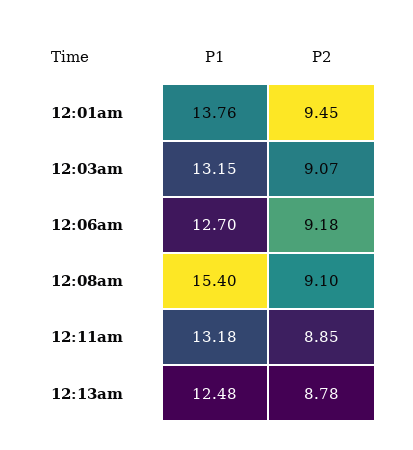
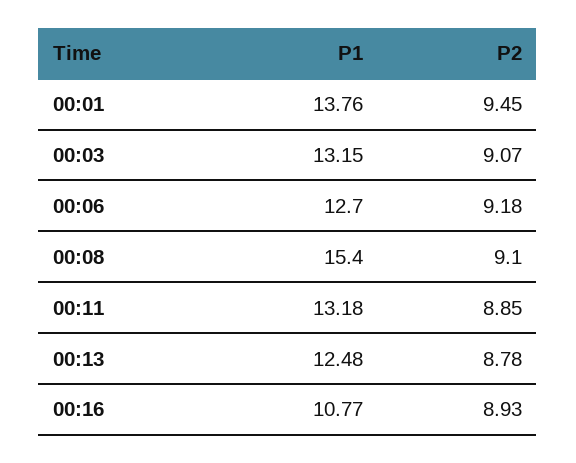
P1, 00:16: none -> 10.77
P2, 00:16: none -> 8.93

